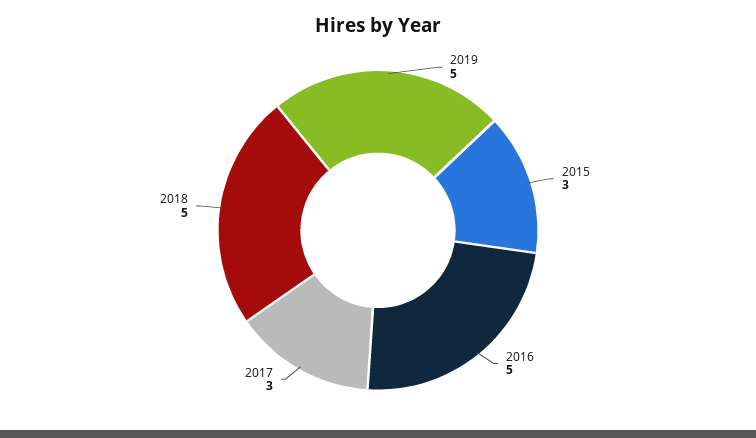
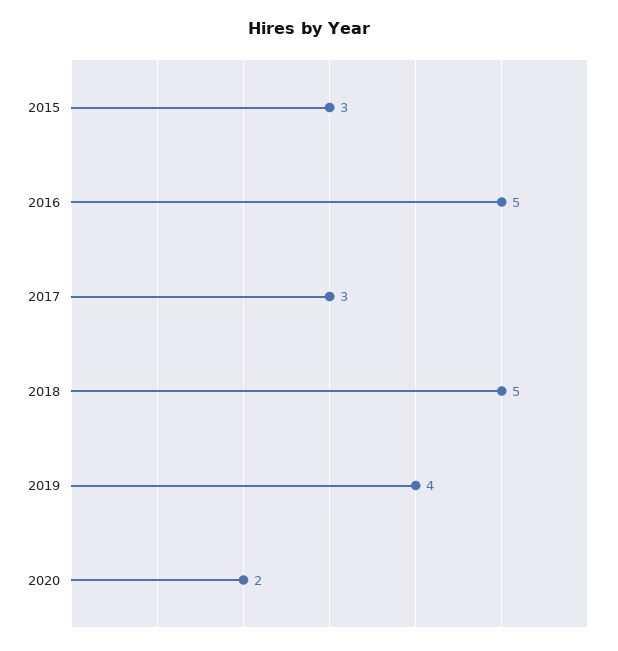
2019: 5 -> 4
2020: none -> 2

